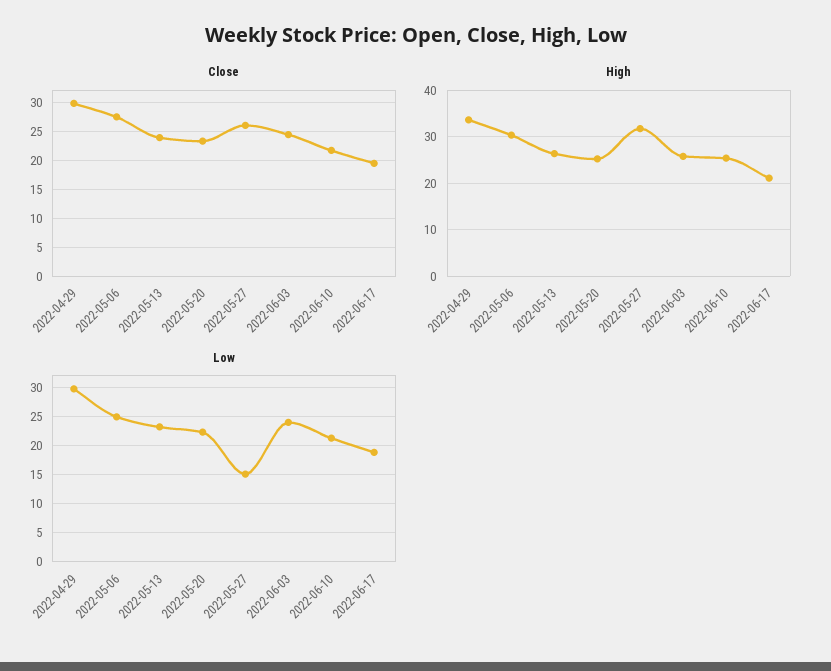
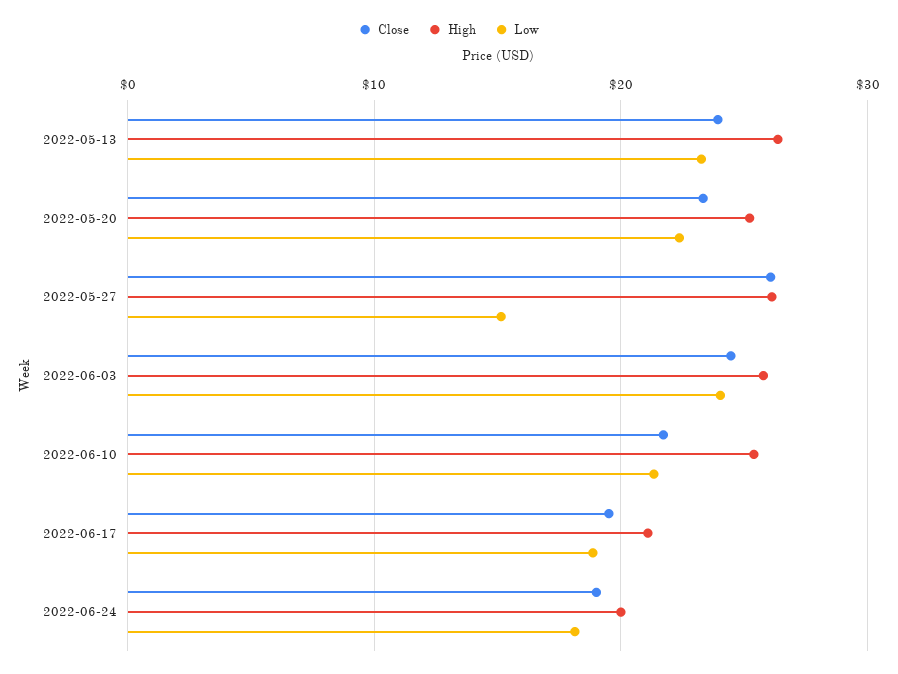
Close, 2022-04-29: 30 -> none
Close, 2022-05-06: 27.5 -> none
High, 2022-04-29: 34 -> none
High, 2022-05-06: 30 -> none
High, 2022-05-27: 32 -> 26
Low, 2022-04-29: 30 -> none
Low, 2022-05-06: 25 -> none
Close, 2022-06-24: none -> 19
High, 2022-06-24: none -> 20
Low, 2022-06-24: none -> 18

